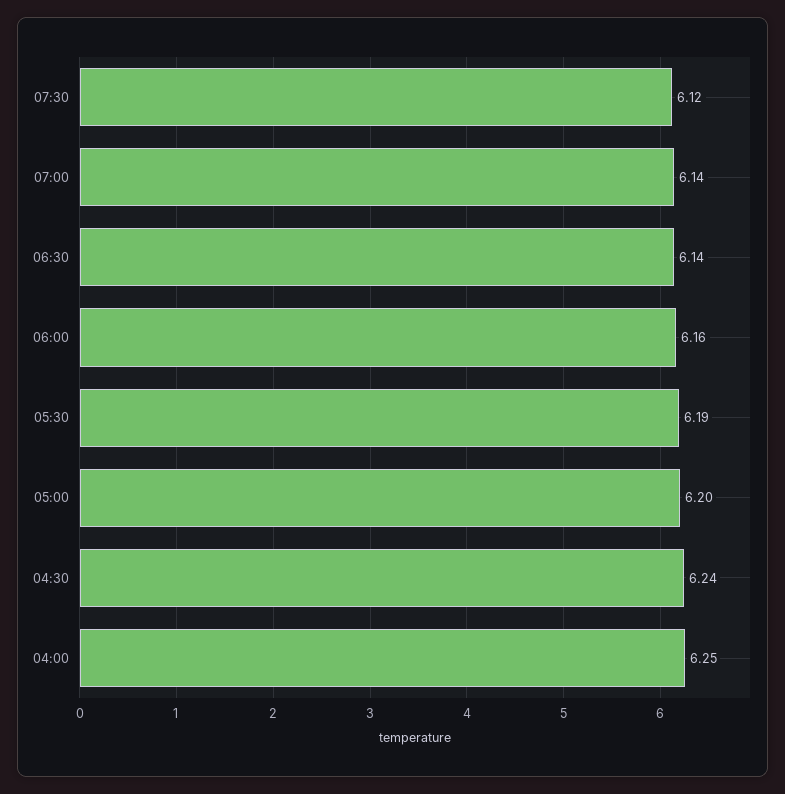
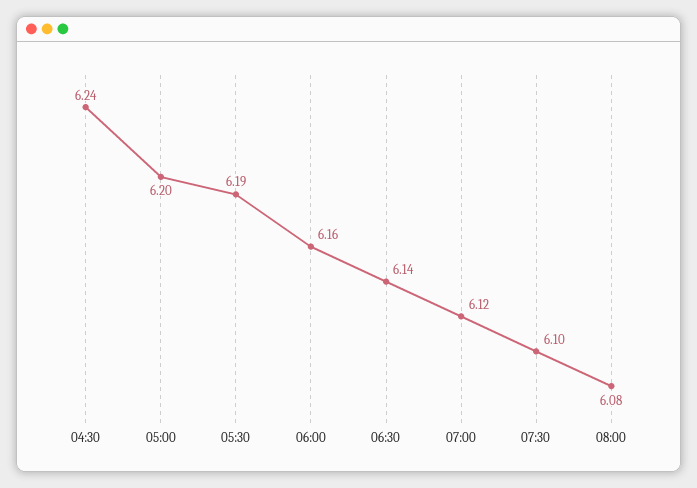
07:30: 6.12 -> 6.1
07:00: 6.14 -> 6.12
04:00: 6.25 -> none
08:00: none -> 6.08

